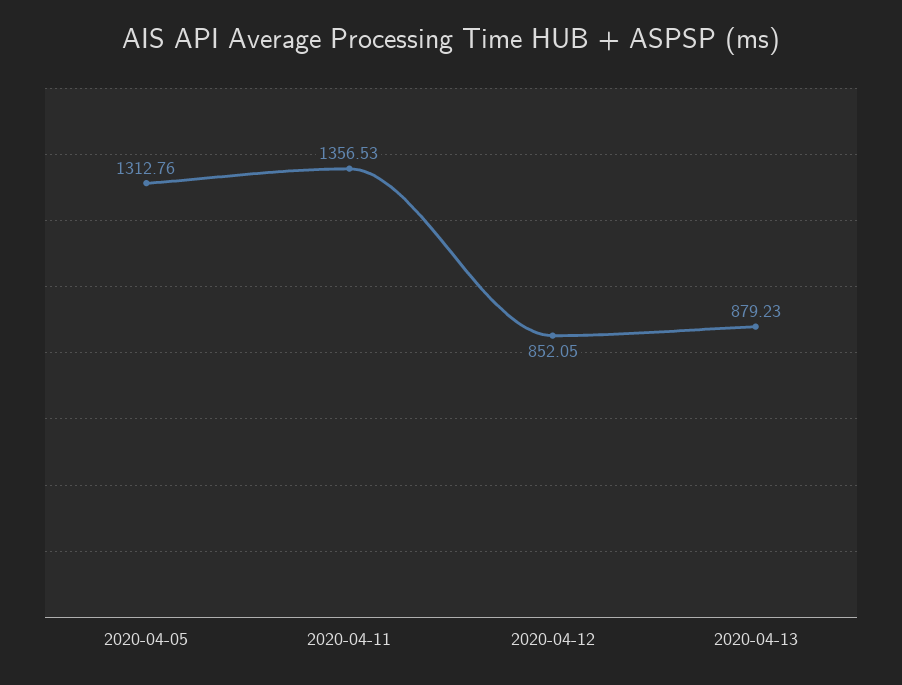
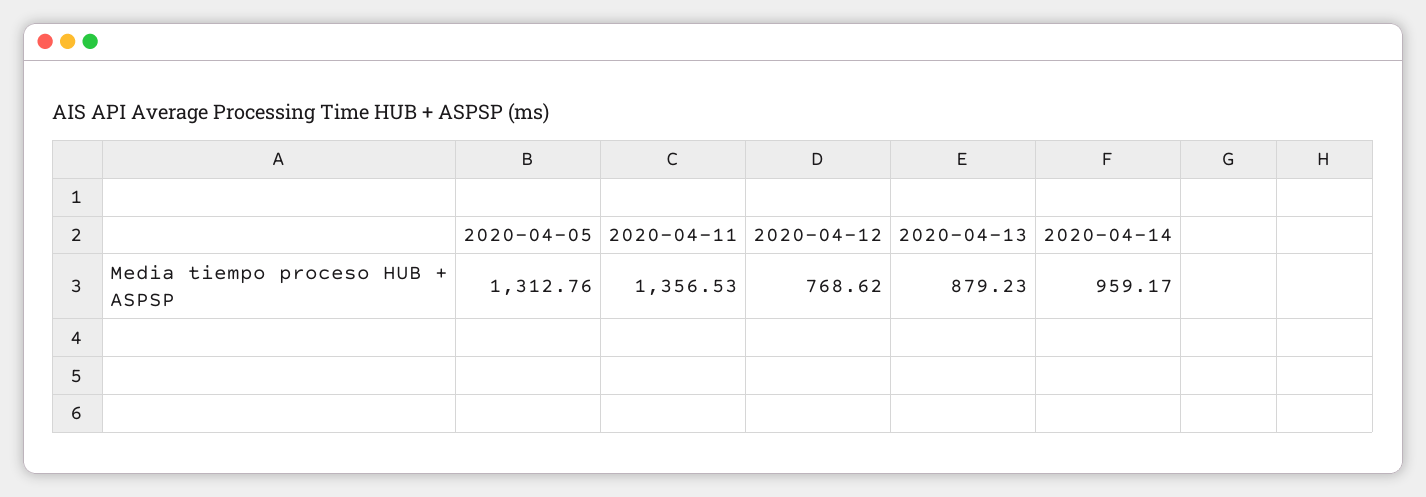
2020-04-12: 852.05 -> 768.62
2020-04-14: none -> 959.17

